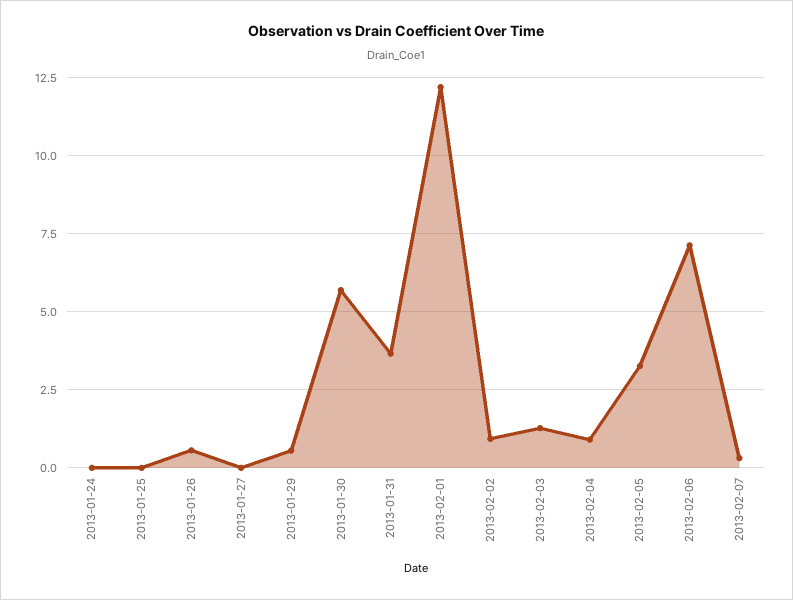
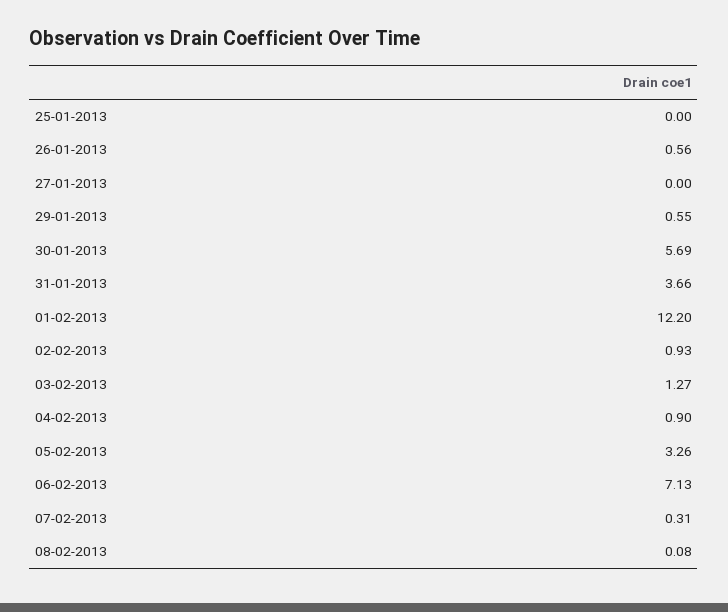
2013-01-24: 0 -> none
08-02-2013: none -> 0.08

